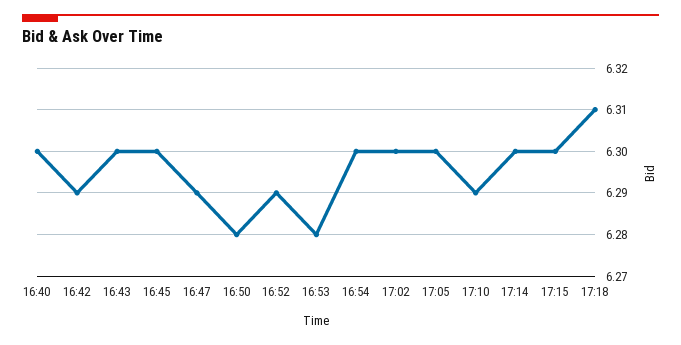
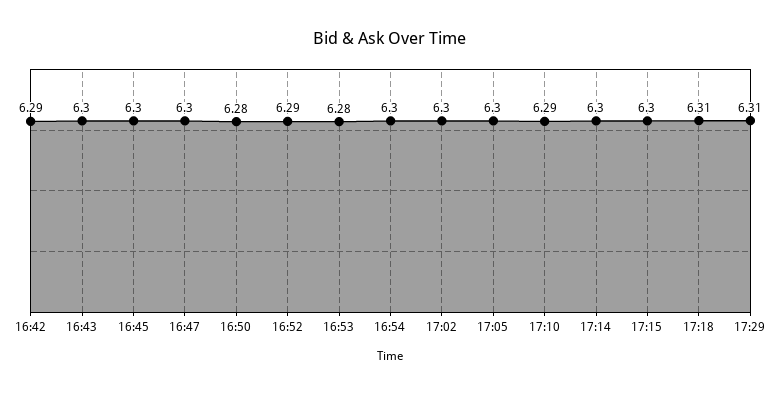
16:40: 6.3 -> none
16:47: 6.29 -> 6.3
17:29: none -> 6.31

